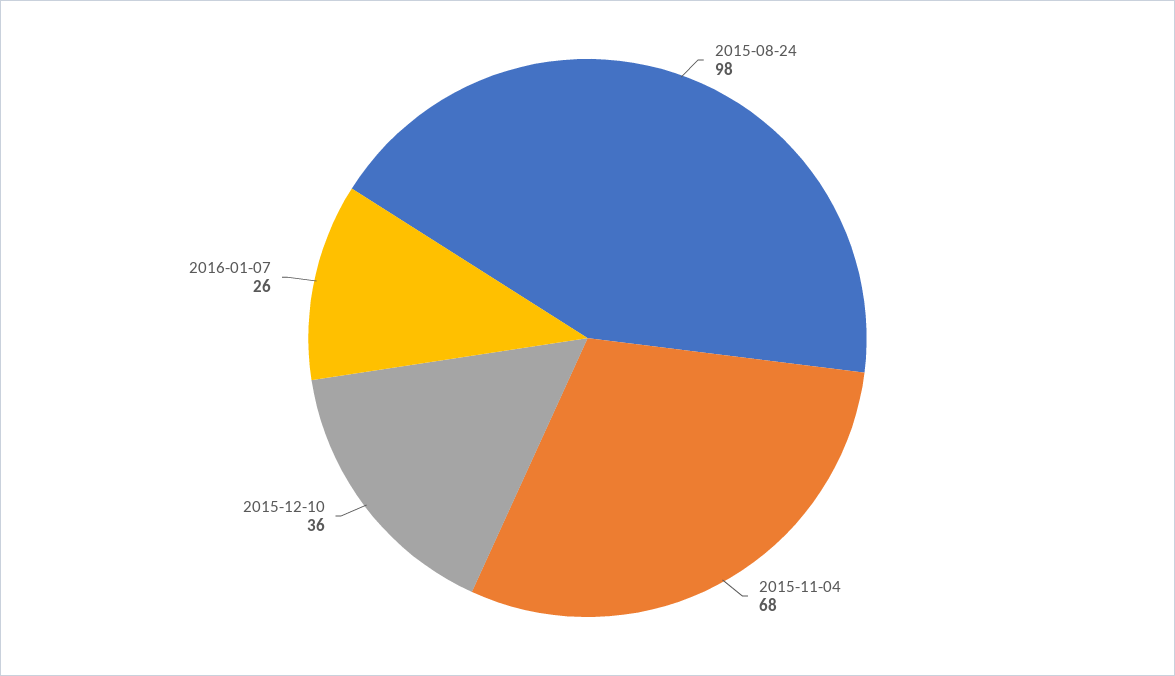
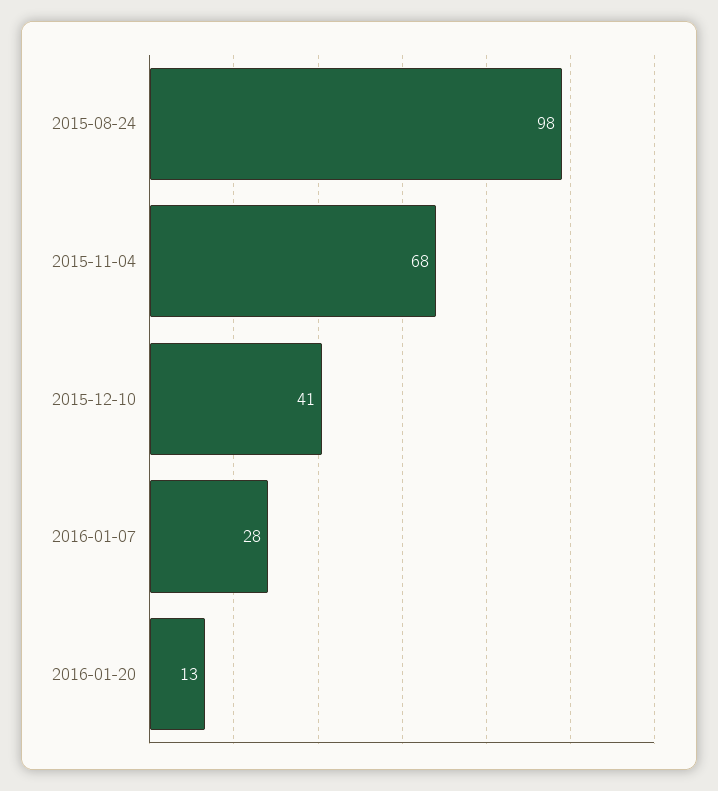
2015-12-10: 36 -> 41
2016-01-07: 26 -> 28
2016-01-20: none -> 13

